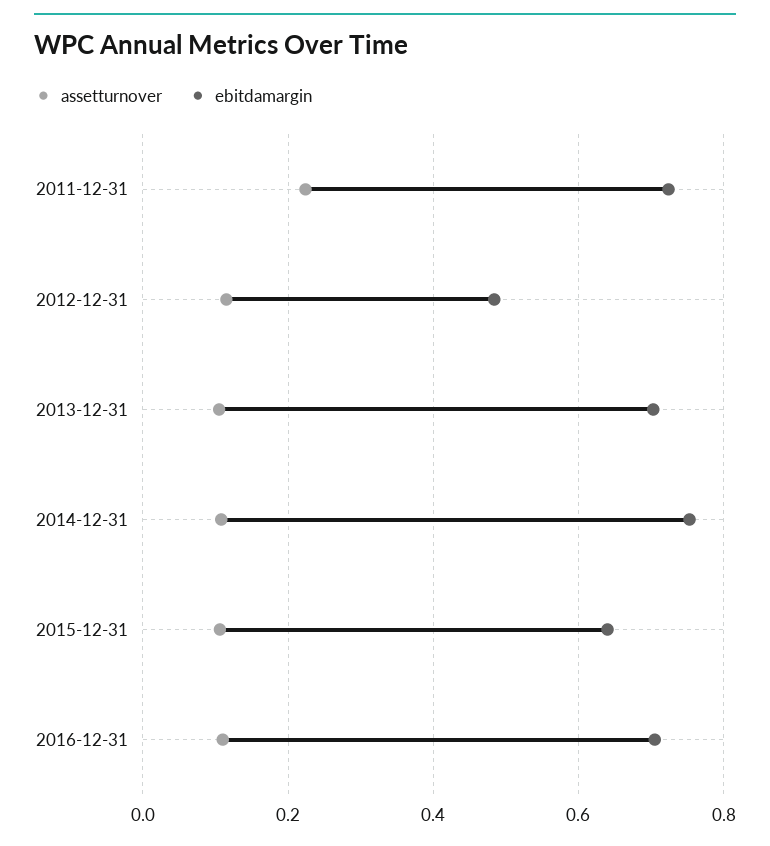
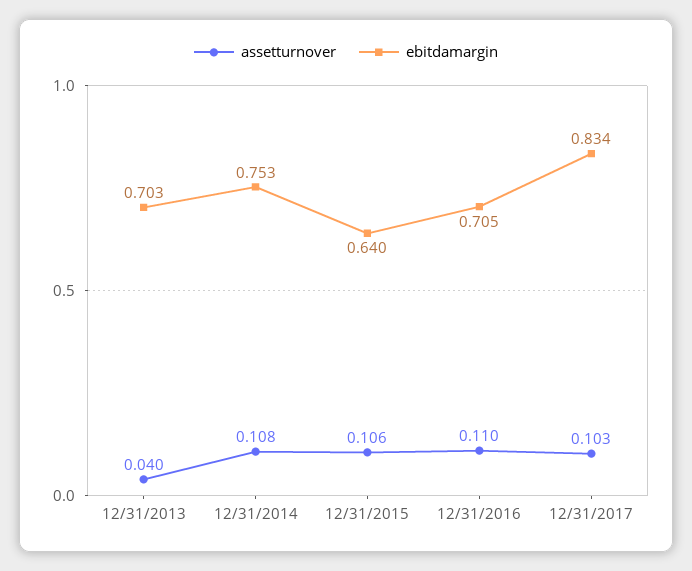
assetturnover, 2011-12-31: 0.22 -> none
ebitdamargin, 2011-12-31: 0.72 -> none
assetturnover, 2012-12-31: 0.12 -> none
ebitdamargin, 2012-12-31: 0.48 -> none
assetturnover, 2013-12-31: 0.1 -> 0.04
assetturnover, 12/31/2017: none -> 0.103
ebitdamargin, 12/31/2017: none -> 0.834

